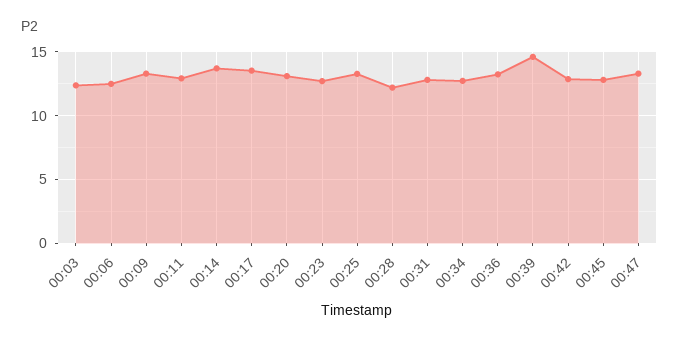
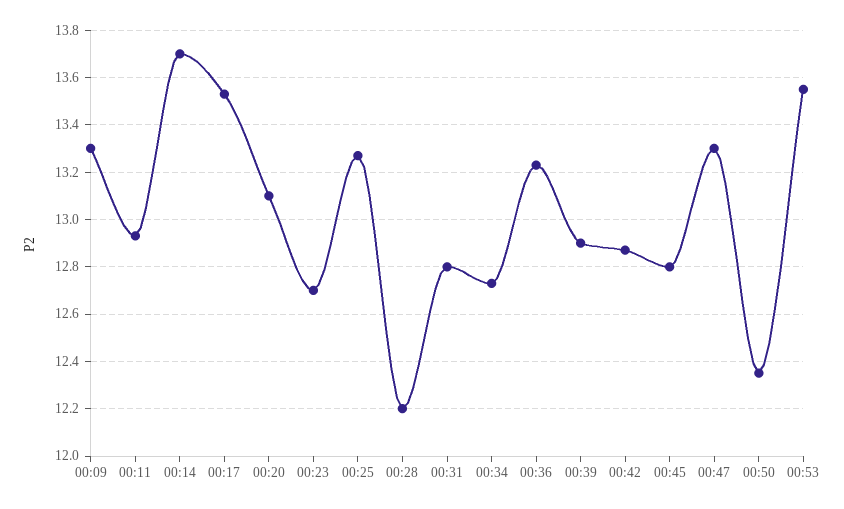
00:03: 12.5 -> none
00:06: 12.5 -> none
00:39: 14.5 -> 12.9
00:50: none -> 12.35
00:53: none -> 13.55

